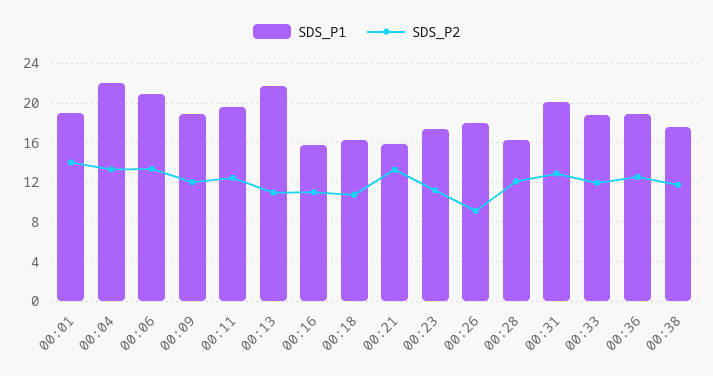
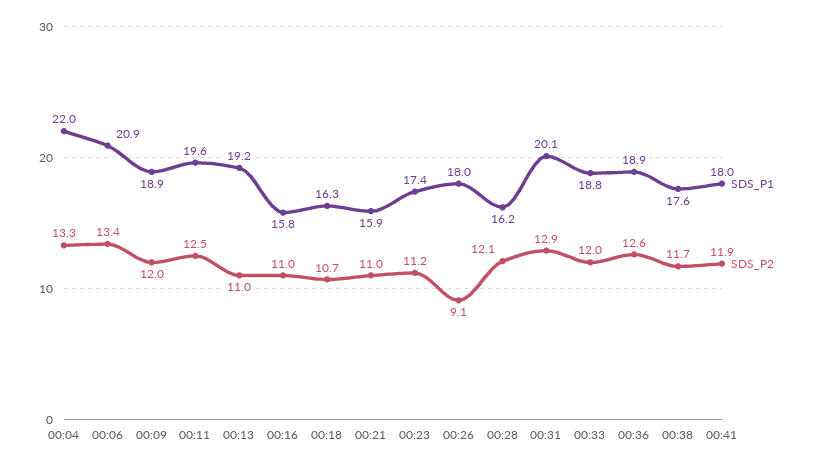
SDS_P1, 00:01: 19 -> none
SDS_P2, 00:01: 14 -> none
SDS_P1, 00:13: 22 -> 19.2
SDS_P2, 00:21: 13 -> 11
SDS_P1, 00:41: none -> 18
SDS_P2, 00:41: none -> 11.9

